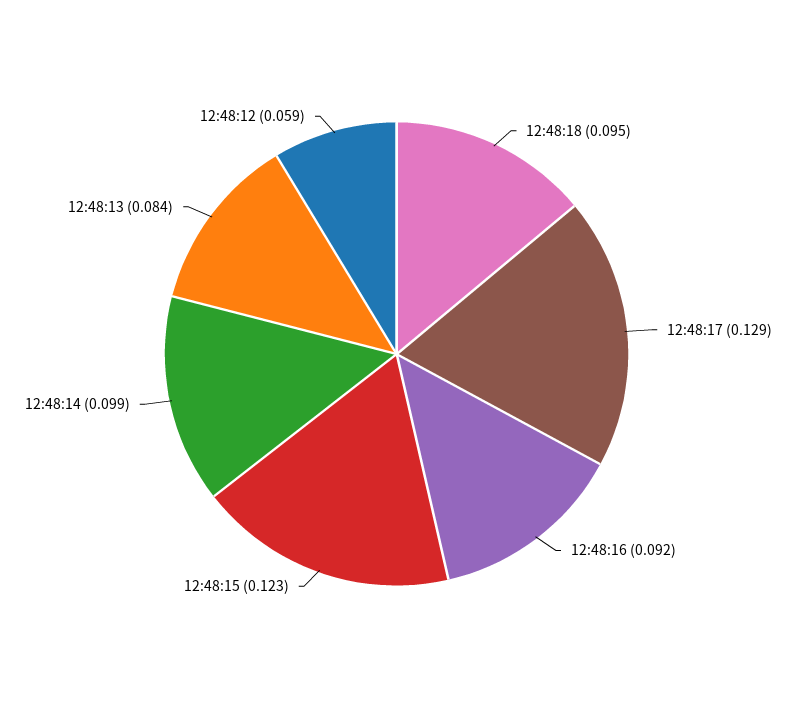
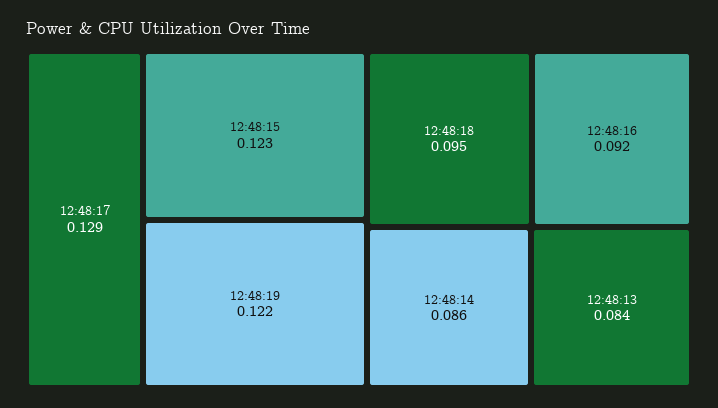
12:48:14: 0.099 -> 0.086
12:48:12: 0.059 -> none
12:48:19: none -> 0.122

